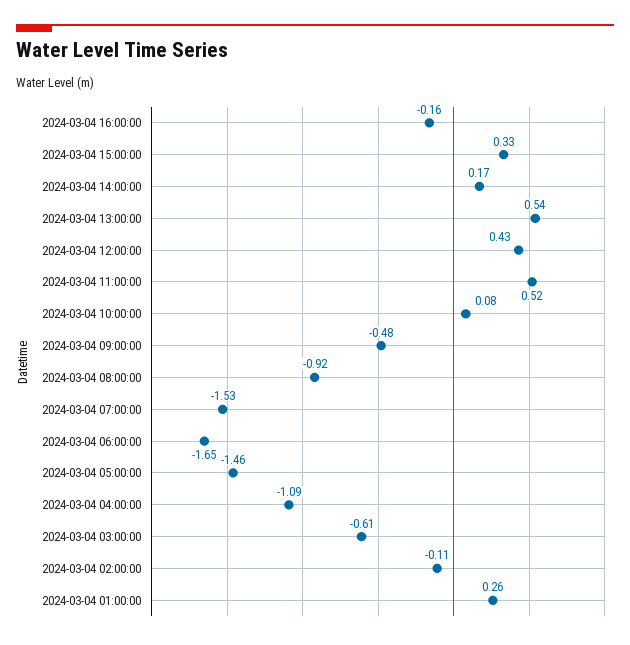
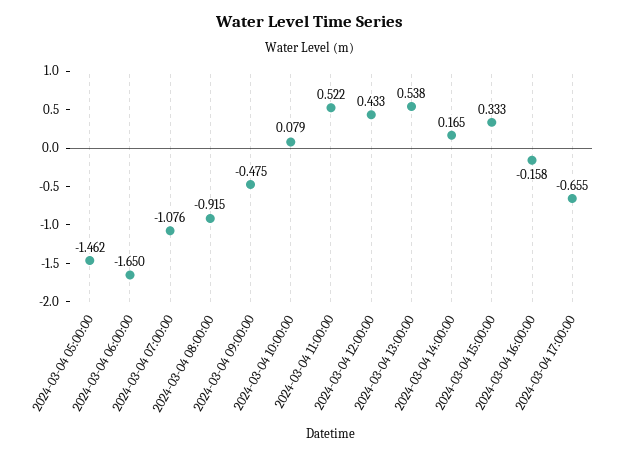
2024-03-04 07:00:00: -1.53 -> -1.076
2024-03-04 04:00:00: -1.09 -> none
2024-03-04 03:00:00: -0.61 -> none
2024-03-04 02:00:00: -0.11 -> none
2024-03-04 01:00:00: 0.26 -> none
2024-03-04 17:00:00: none -> -0.655

